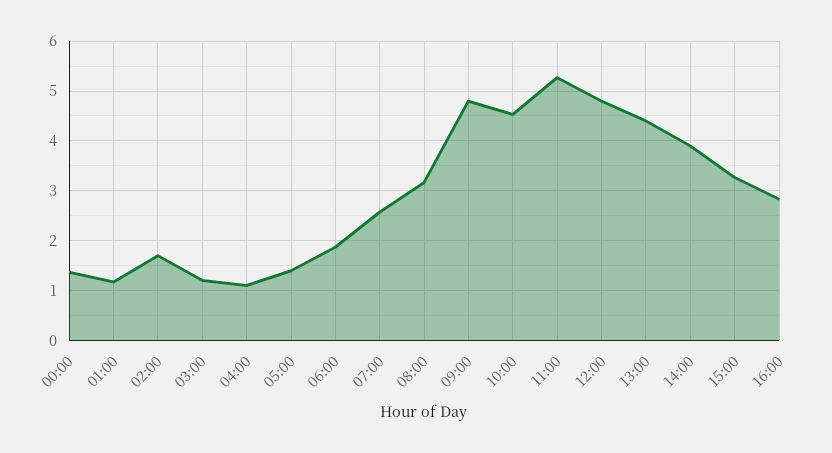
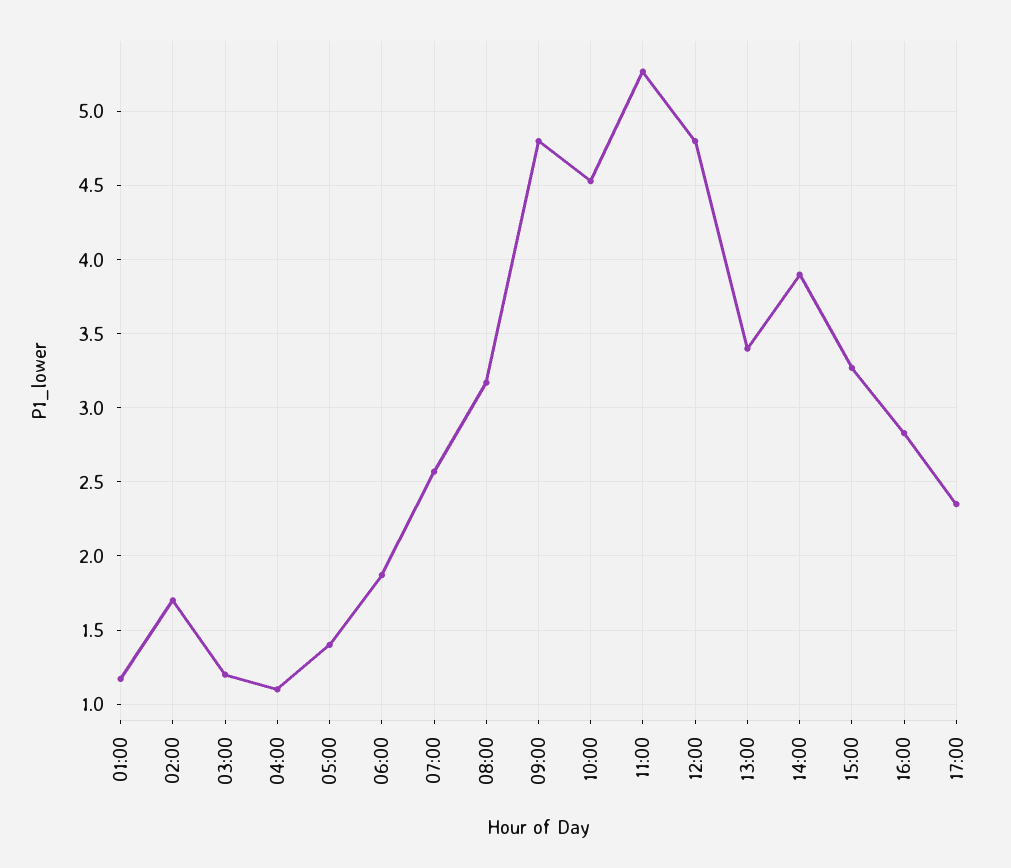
00:00: 1.4 -> none
13:00: 4.4 -> 3.4
17:00: none -> 2.35

